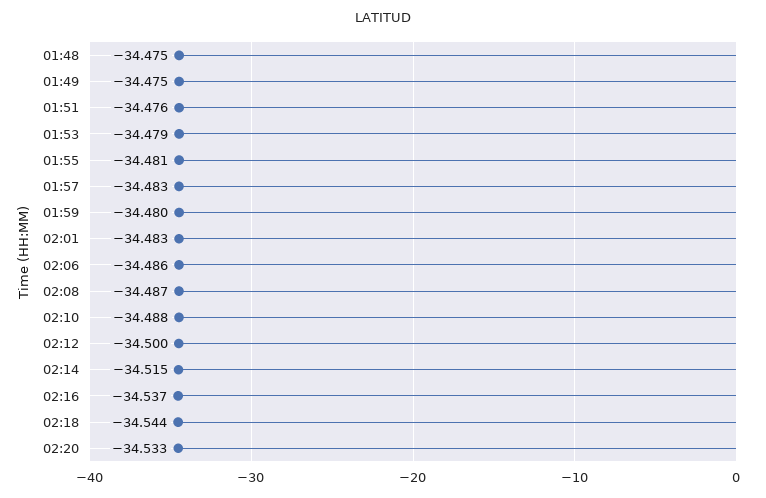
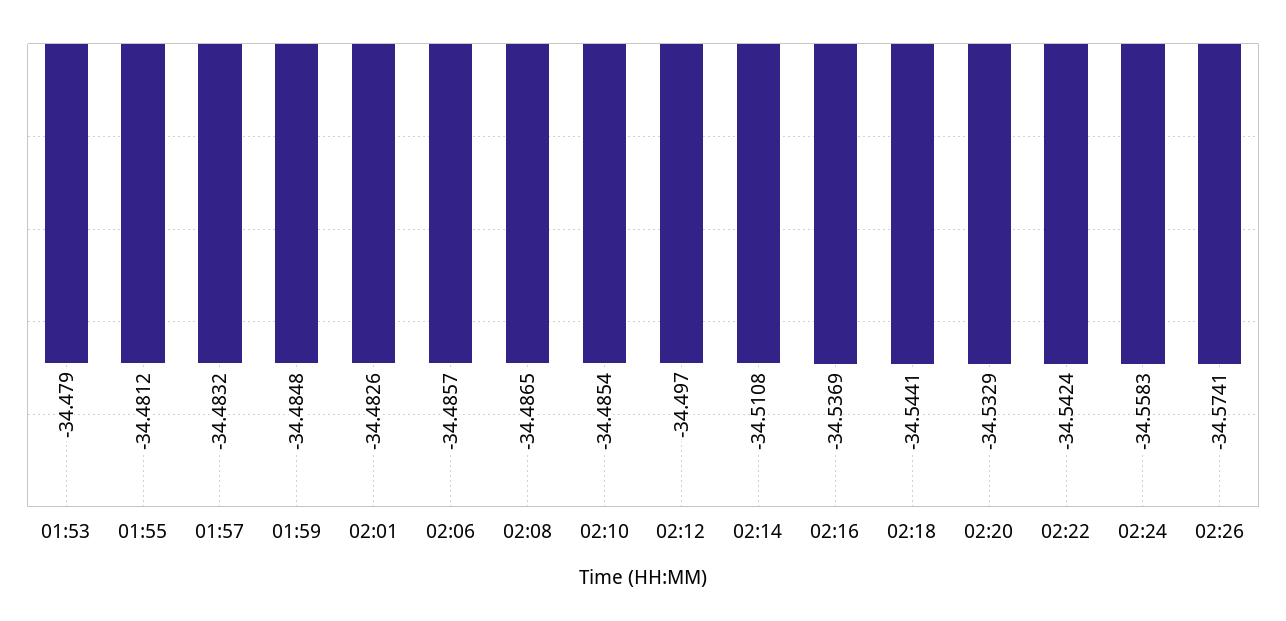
01:48: -34.475 -> none
01:49: -34.475 -> none
01:51: -34.476 -> none
01:59: -34.48 -> -34.4848
02:10: -34.488 -> -34.4854
02:12: -34.5 -> -34.497
02:14: -34.515 -> -34.5108
02:22: none -> -34.5424
02:24: none -> -34.5583
02:26: none -> -34.5741

